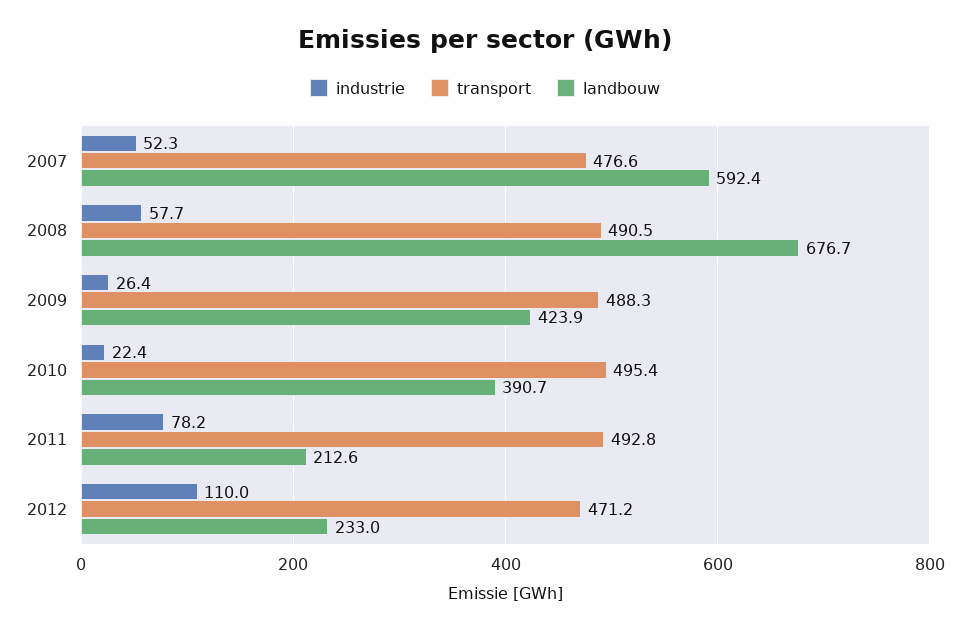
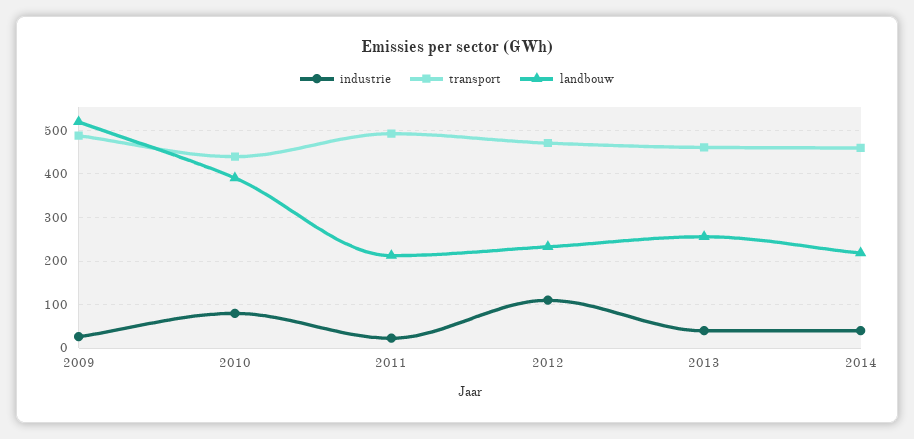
industrie, 2007: 52.3 -> none
transport, 2007: 476.6 -> none
landbouw, 2007: 592.4 -> none
industrie, 2008: 57.7 -> none
transport, 2008: 490.5 -> none
landbouw, 2008: 676.7 -> none
landbouw, 2009: 423.9 -> 520
industrie, 2010: 22.4 -> 80
transport, 2010: 495.4 -> 440
industrie, 2011: 78.2 -> 20
industrie, 2013: none -> 40
transport, 2013: none -> 460
landbouw, 2013: none -> 260
industrie, 2014: none -> 40
transport, 2014: none -> 460
landbouw, 2014: none -> 220

